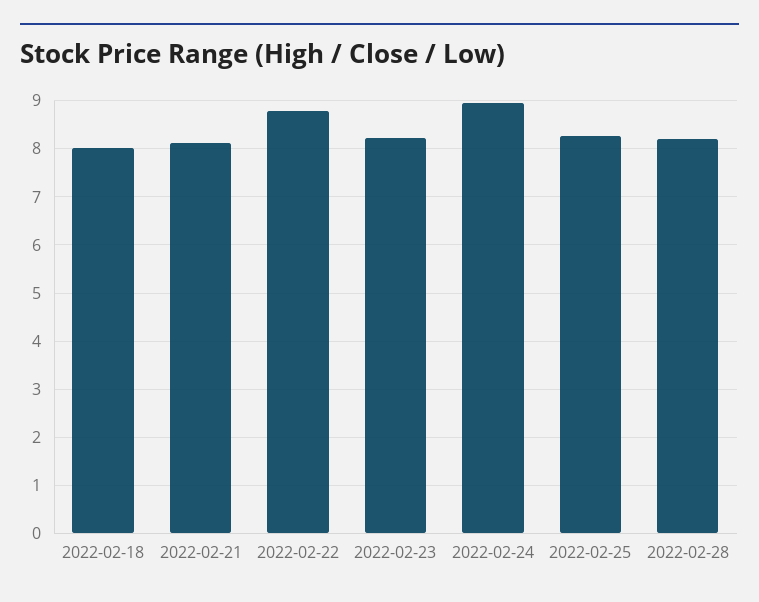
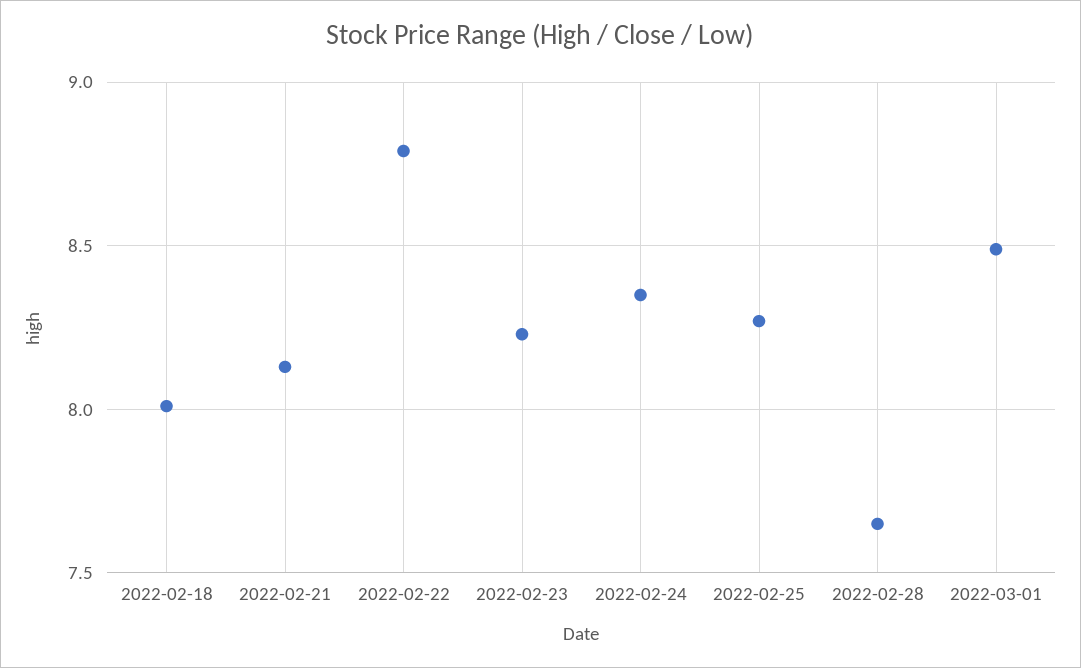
2022-02-24: 9 -> 8.35
2022-02-28: 8.2 -> 7.65
2022-03-01: none -> 8.5

